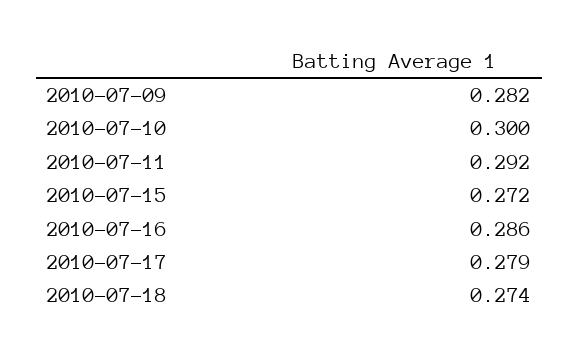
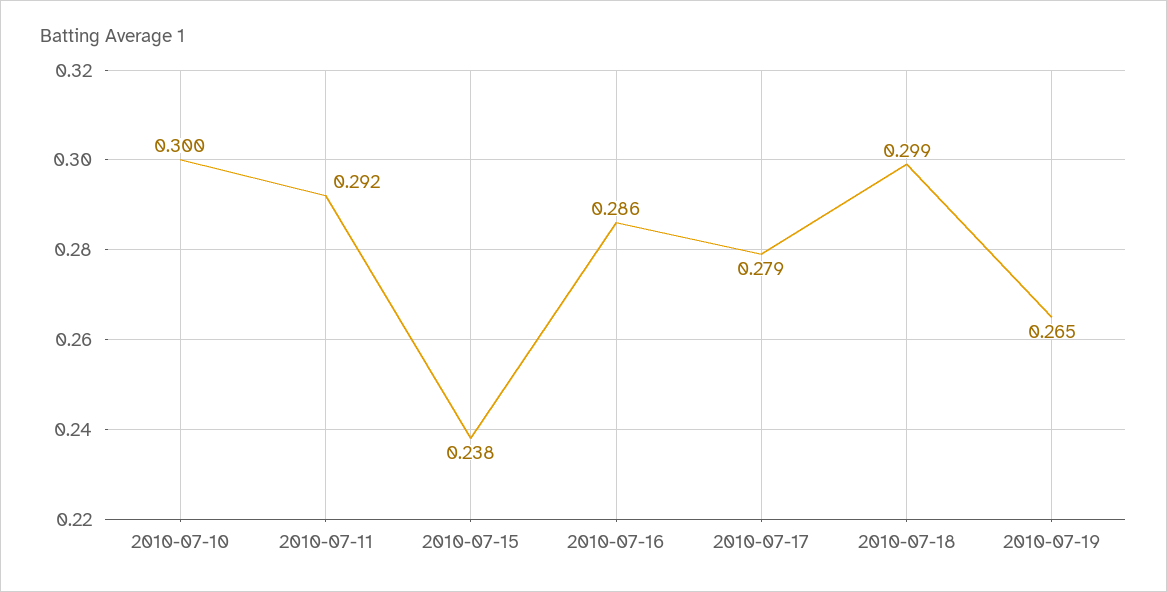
2010-07-09: 0.282 -> none
2010-07-15: 0.272 -> 0.238
2010-07-18: 0.274 -> 0.299
2010-07-19: none -> 0.265

